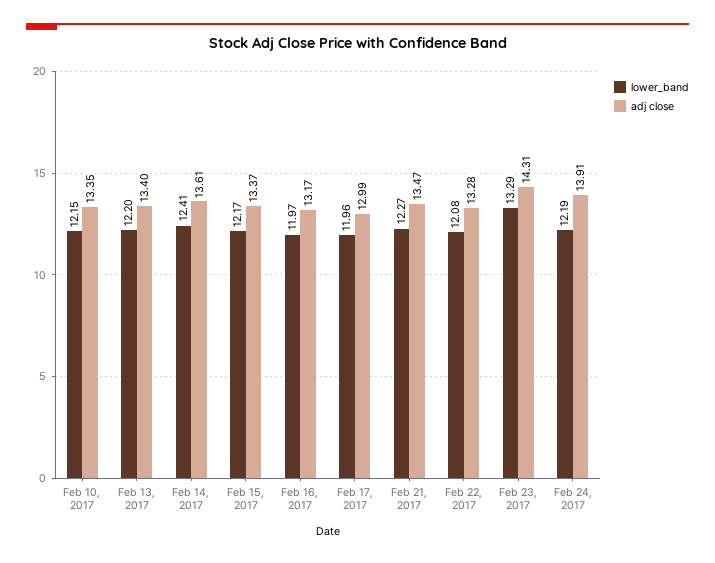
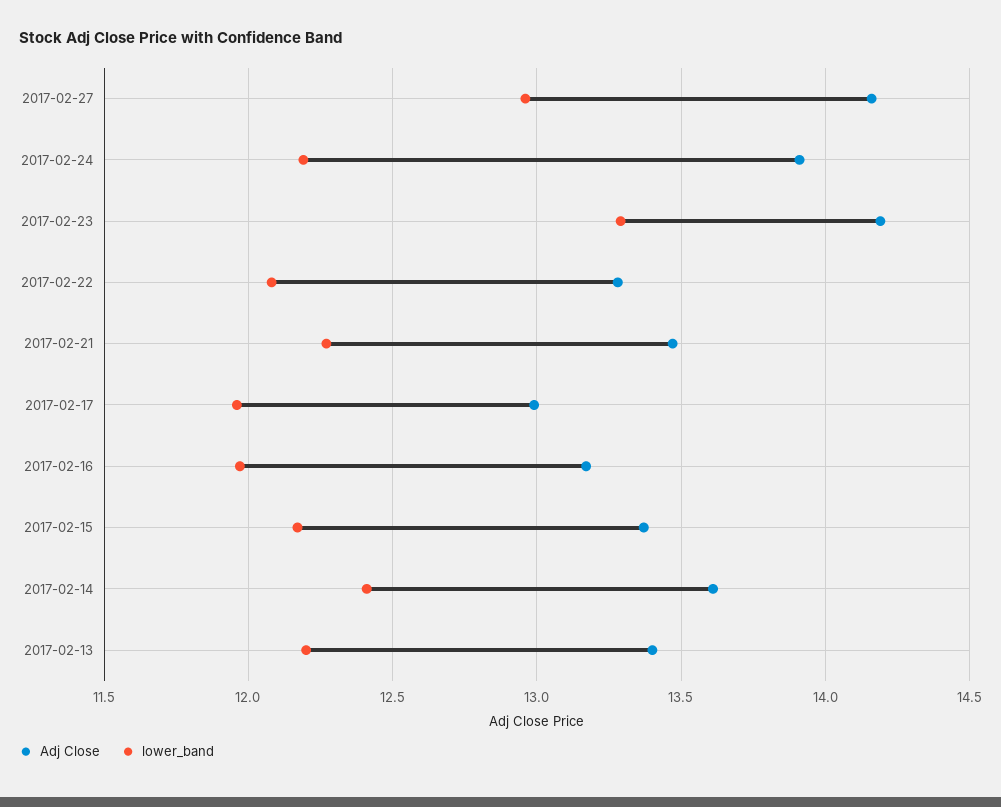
lower_band, Feb 10, 2017: 12.15 -> none
adj close, Feb 10, 2017: 13.35 -> none
adj close, Feb 23, 2017: 14.31 -> 14.2
adj close, 2017-02-27: none -> 14.15
lower_band, 2017-02-27: none -> 12.95

